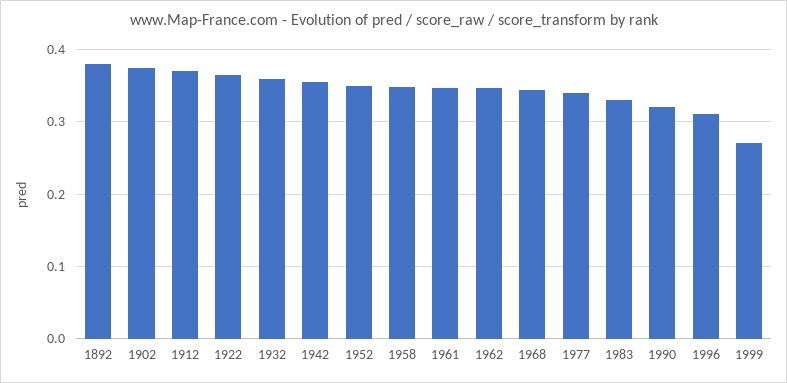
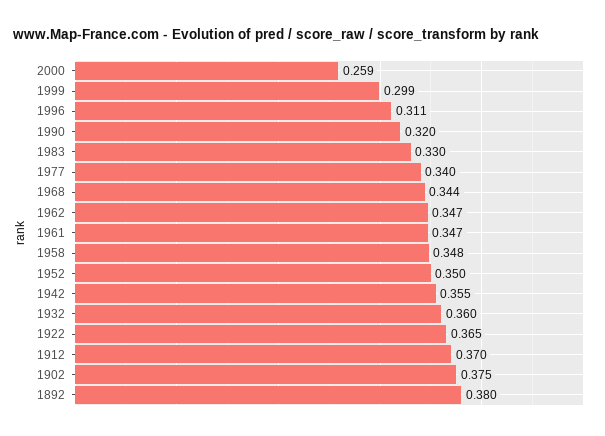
1999: 0.27 -> 0.299
2000: none -> 0.259

